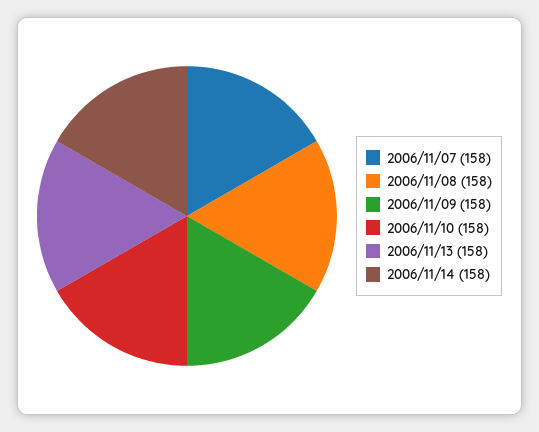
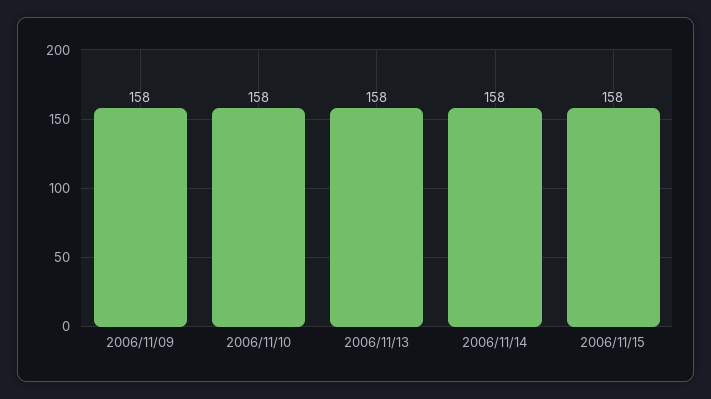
2006/11/07: 158 -> none
2006/11/08: 158 -> none
2006/11/15: none -> 158

